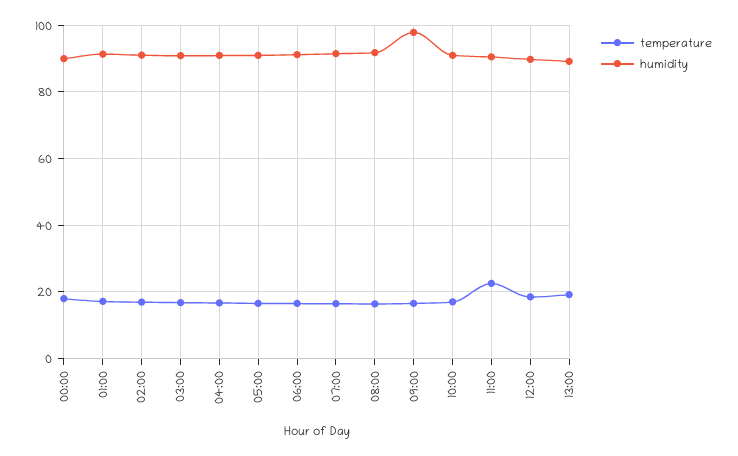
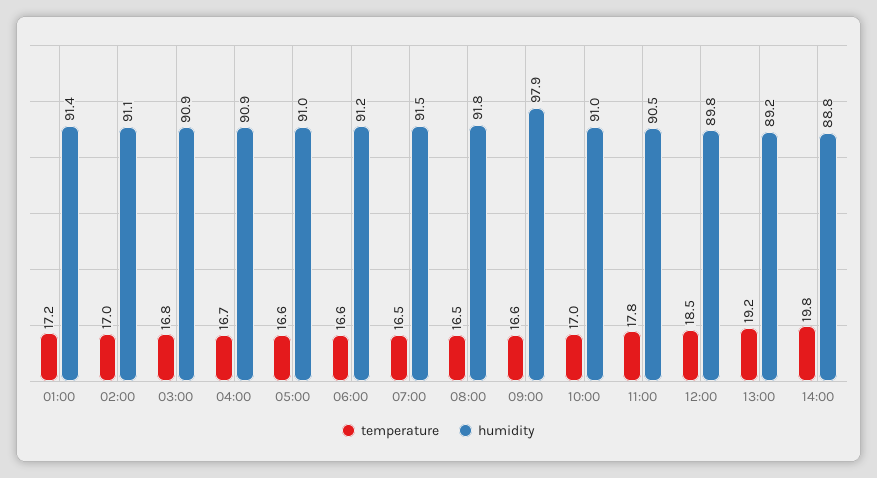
temperature, 00:00: 18 -> none
humidity, 00:00: 90 -> none
temperature, 11:00: 22 -> 17.8
temperature, 14:00: none -> 19.8
humidity, 14:00: none -> 88.8

